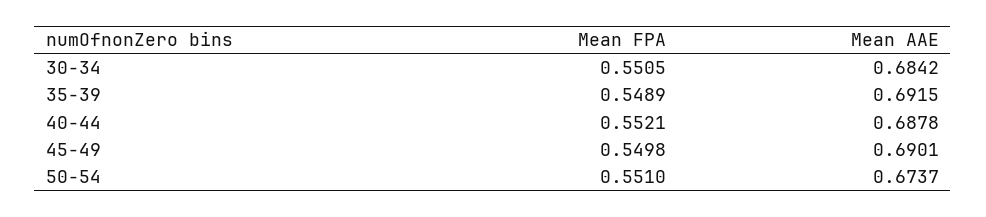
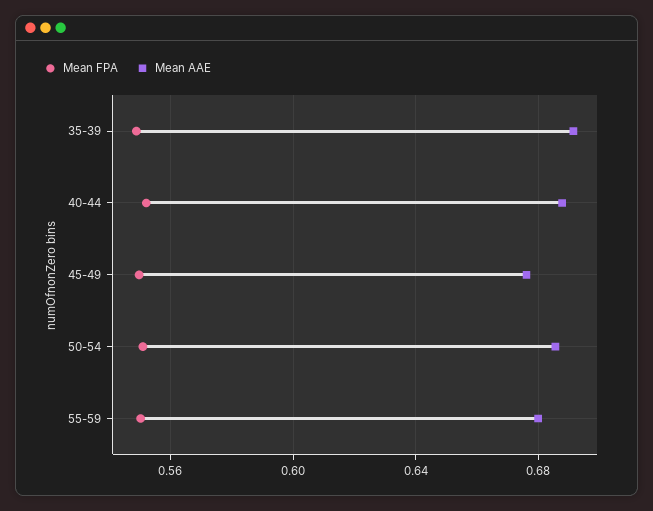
Mean FPA, 30-34: 0.5505 -> none
Mean AAE, 30-34: 0.6842 -> none
Mean AAE, 45-49: 0.6901 -> 0.675
Mean AAE, 50-54: 0.6737 -> 0.685
Mean FPA, 55-59: none -> 0.55
Mean AAE, 55-59: none -> 0.68

